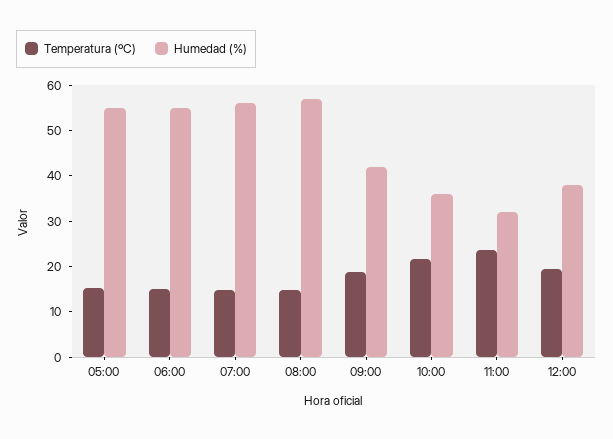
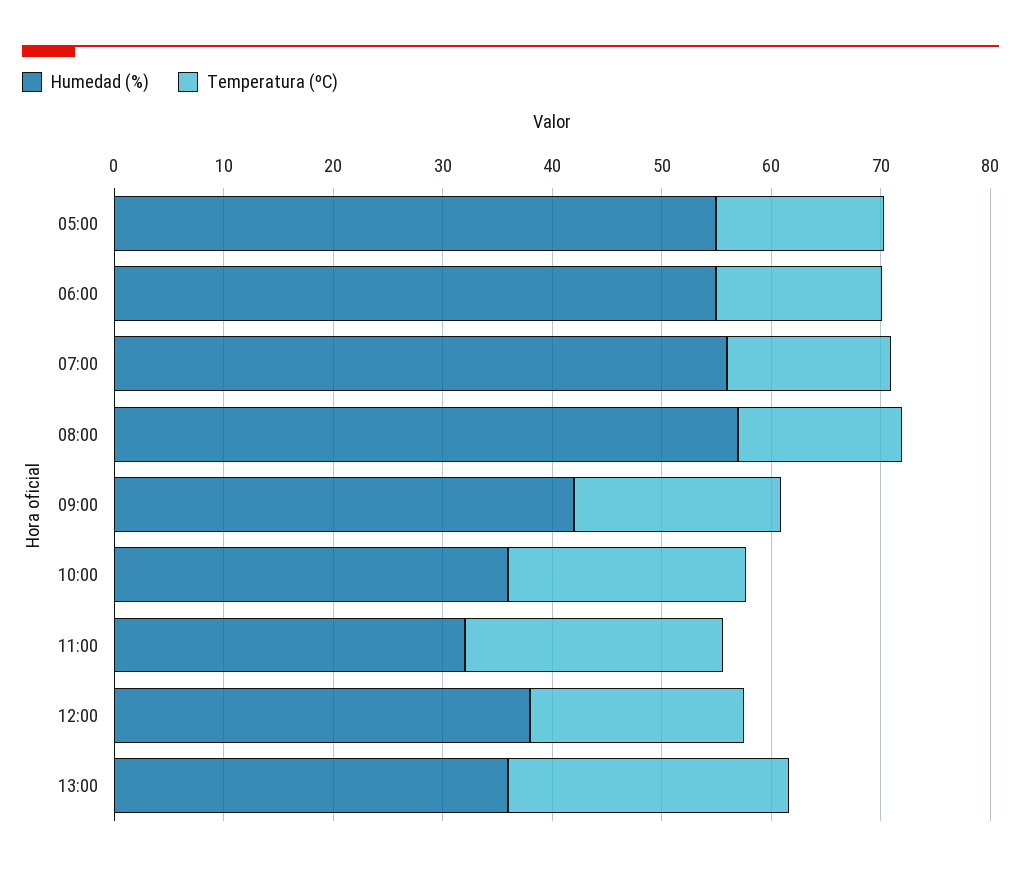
Humedad (%), 13:00: none -> 36
Temperatura (ºC), 13:00: none -> 26

